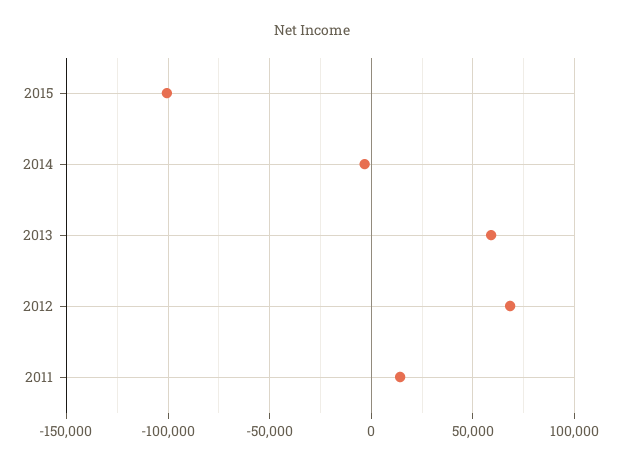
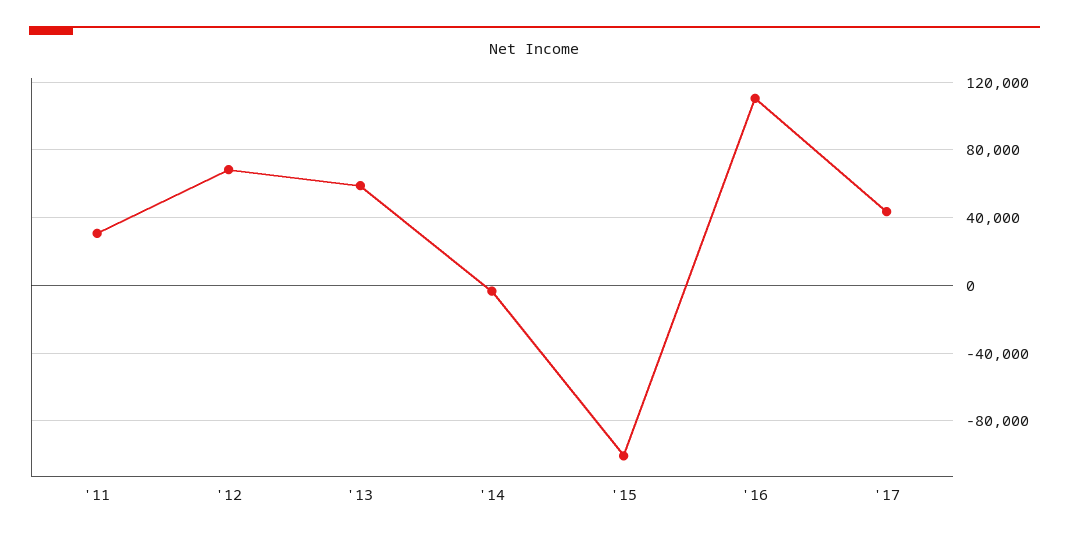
2011: 15000 -> 30000
'16: none -> 110000
'17: none -> 45000

